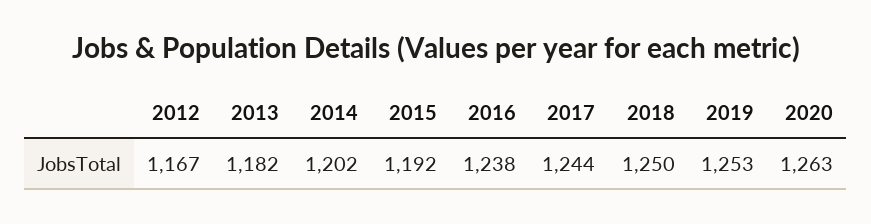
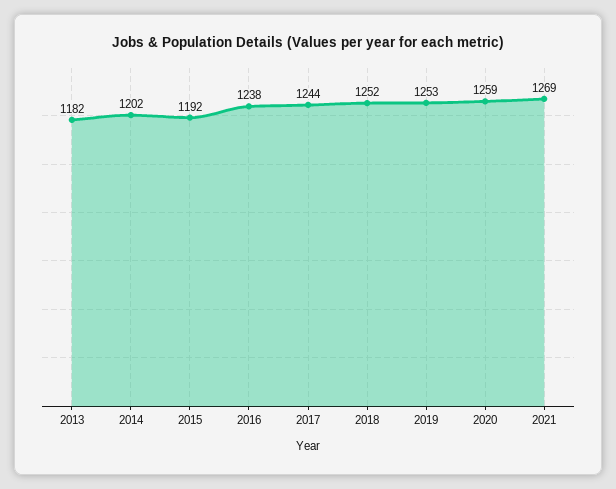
2012: 1167 -> none
2018: 1250 -> 1252
2020: 1263 -> 1259
2021: none -> 1269

